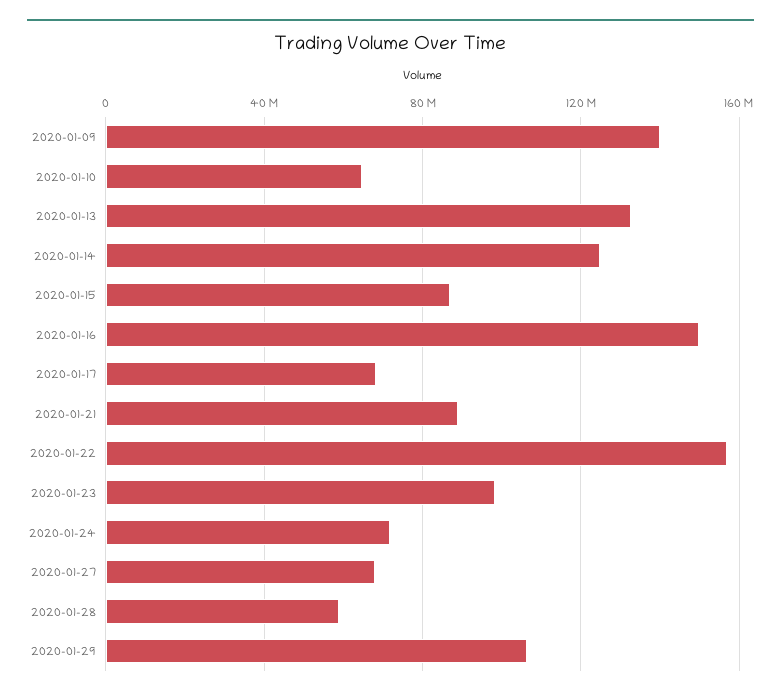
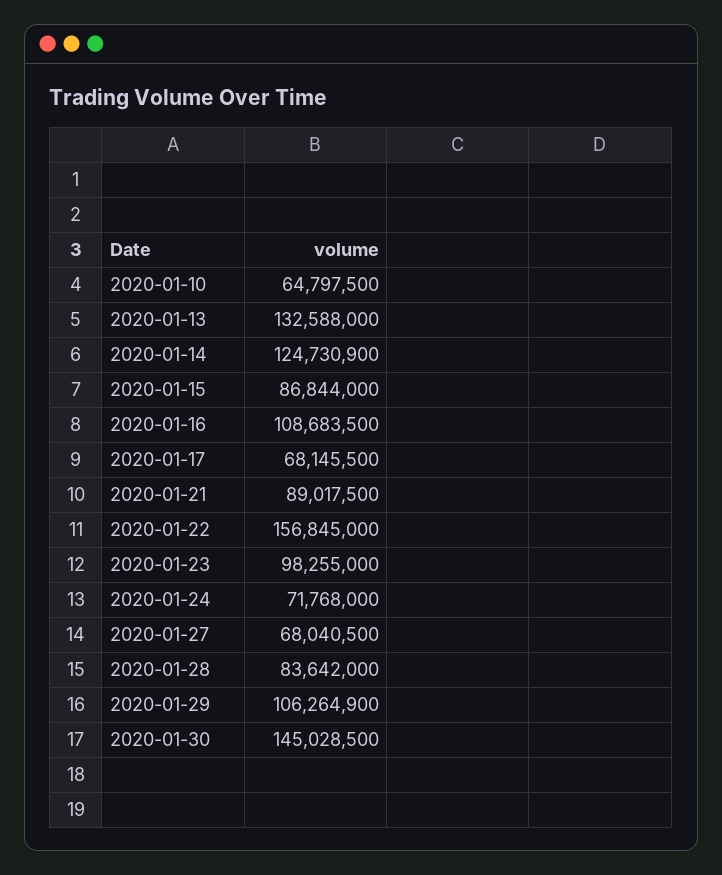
2020-01-09: 140000000 -> none
2020-01-16: 150000000 -> 108683500
2020-01-28: 60000000 -> 83642000
2020-01-30: none -> 145028500

